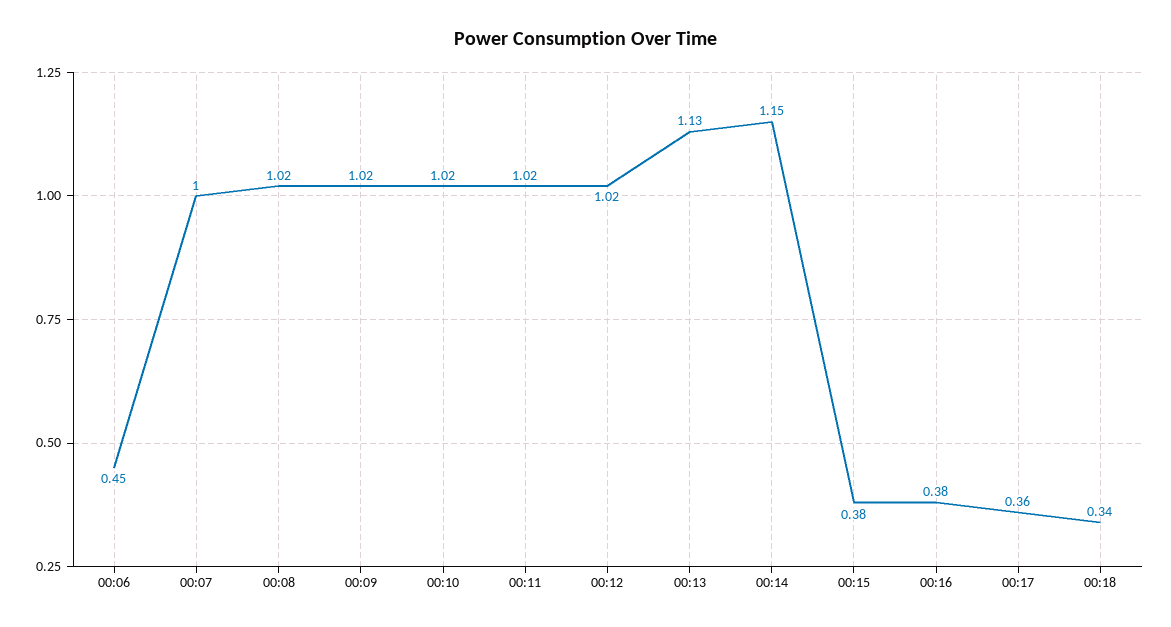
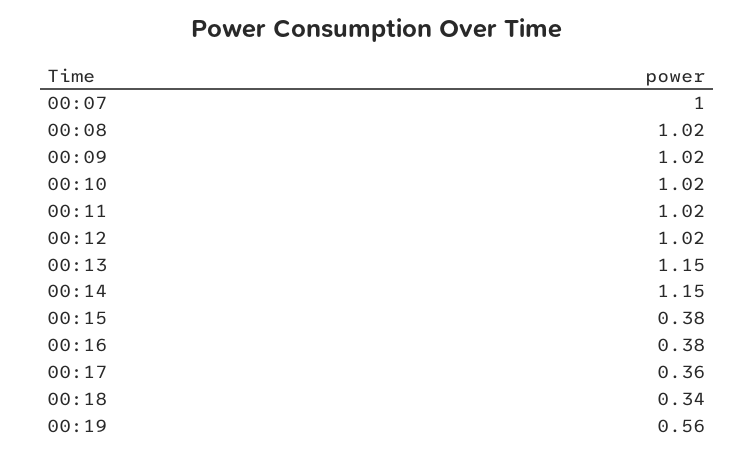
00:06: 0.45 -> none
00:13: 1.13 -> 1.15
00:19: none -> 0.56

